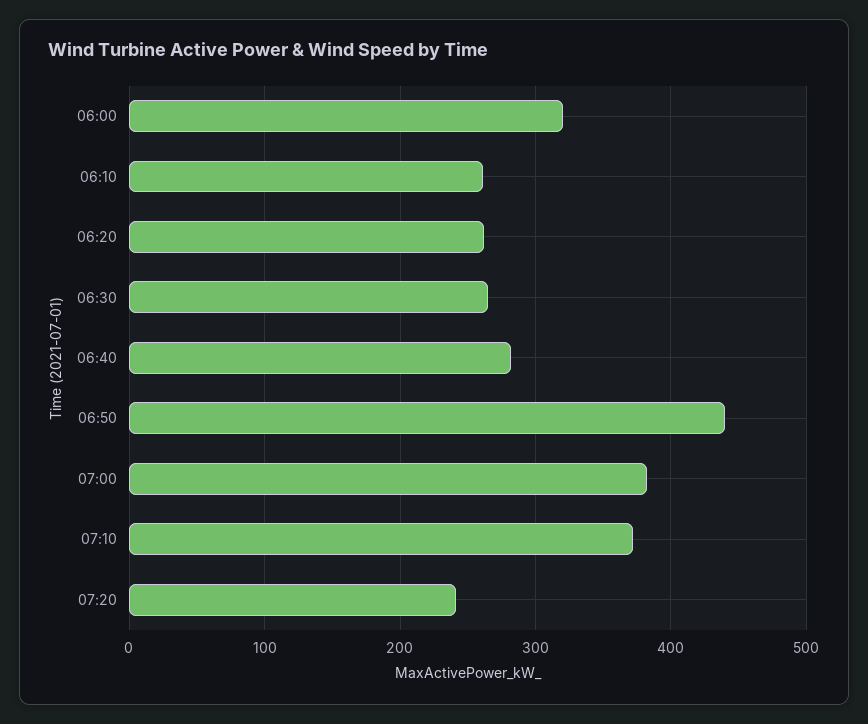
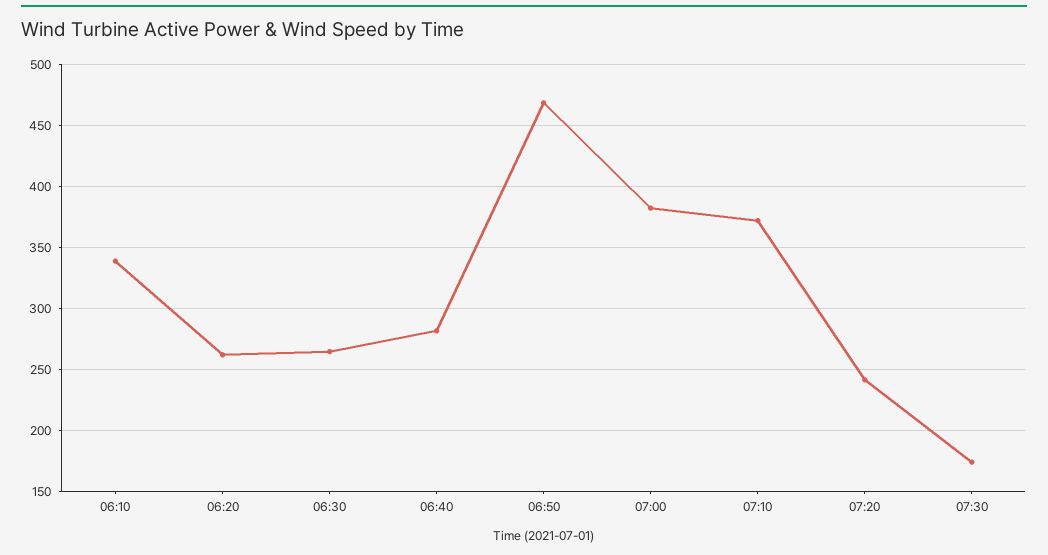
06:00: 320 -> none
06:10: 260 -> 340
06:50: 440 -> 470
07:30: none -> 175

